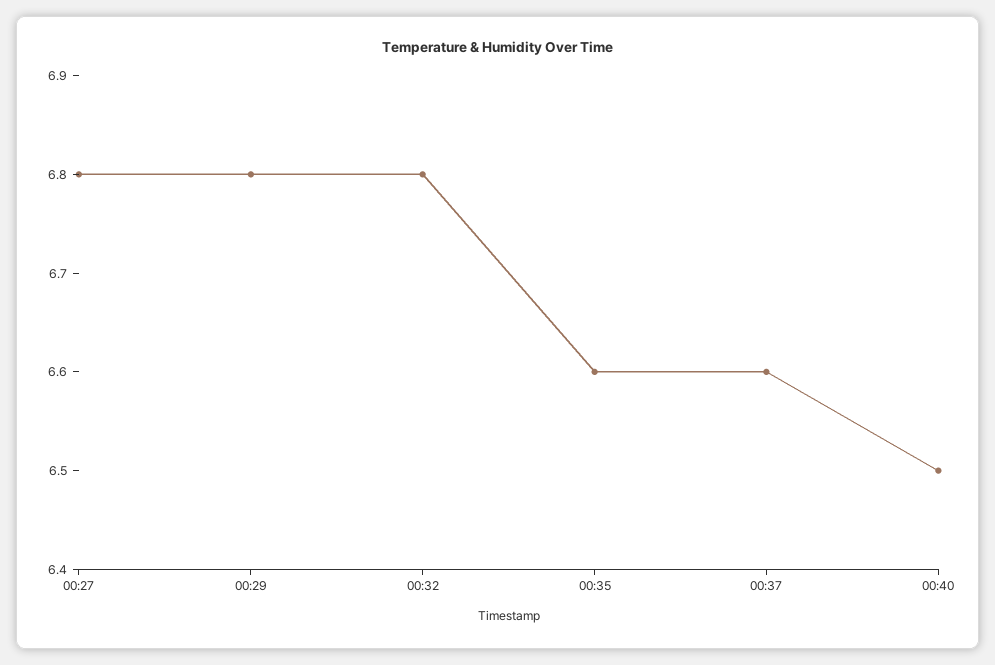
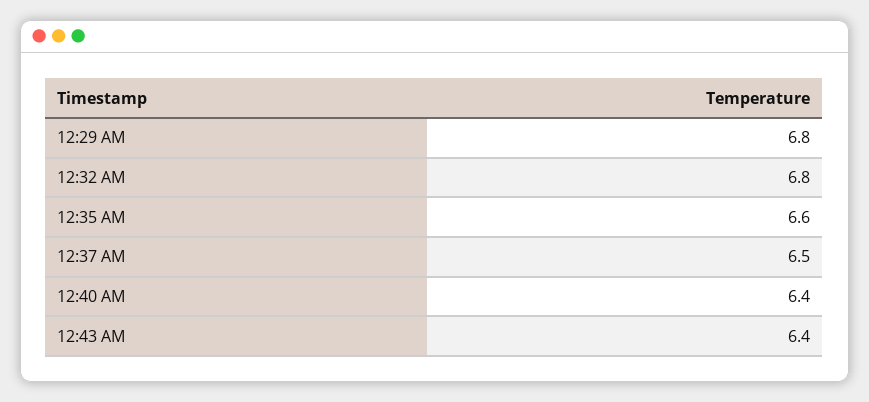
00:27: 6.8 -> none
00:37: 6.6 -> 6.5
00:40: 6.5 -> 6.4
12:43 AM: none -> 6.4

